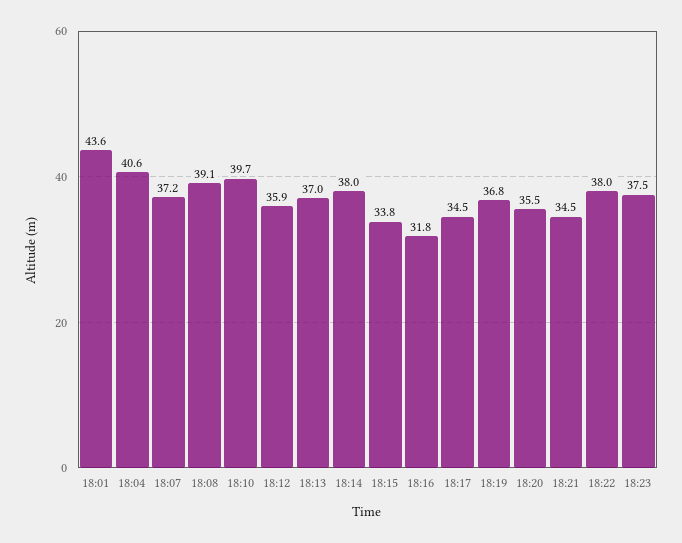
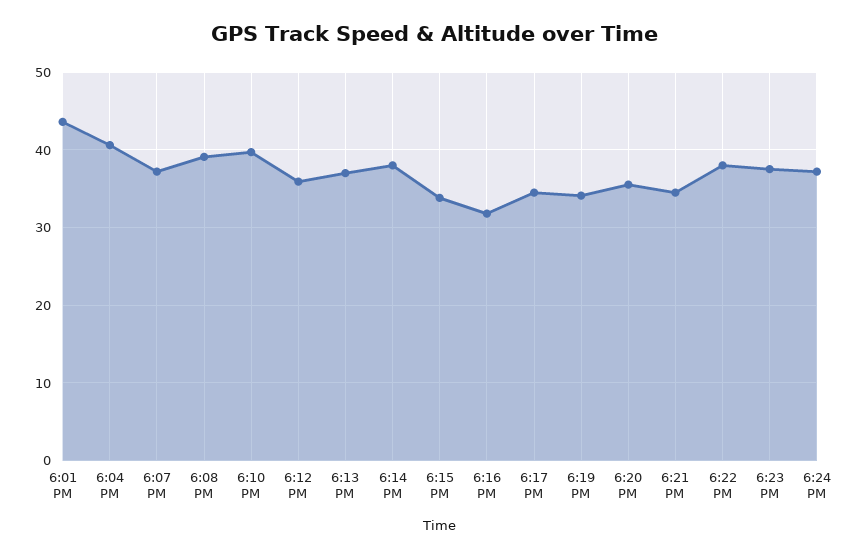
18:19: 36.8 -> 34
6:24 PM: none -> 37

